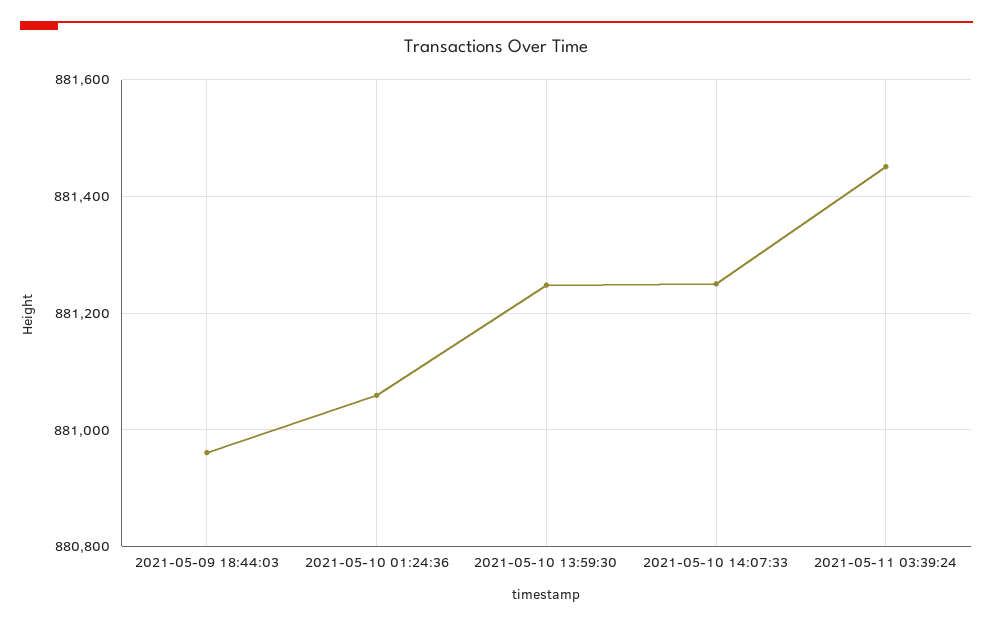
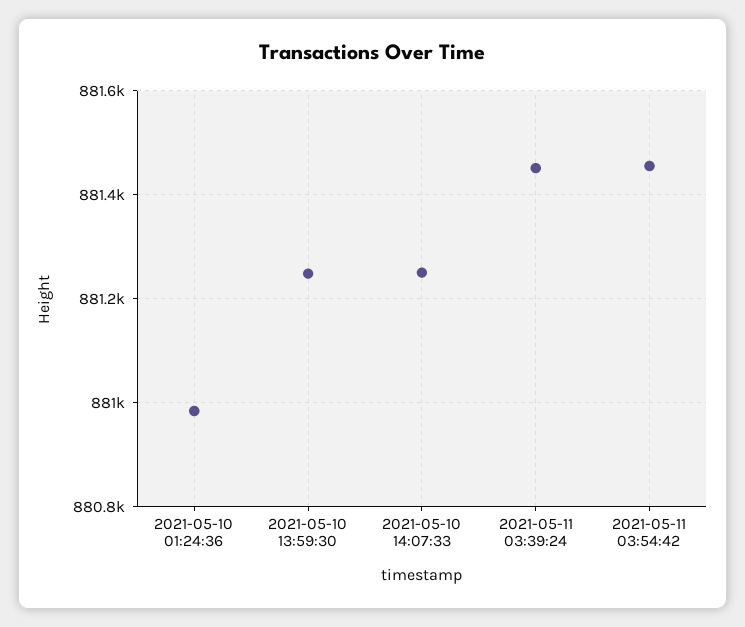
2021-05-09 18:44:03: 880960 -> none
2021-05-10 01:24:36: 881060 -> 880980
2021-05-11 03:54:42: none -> 881460

